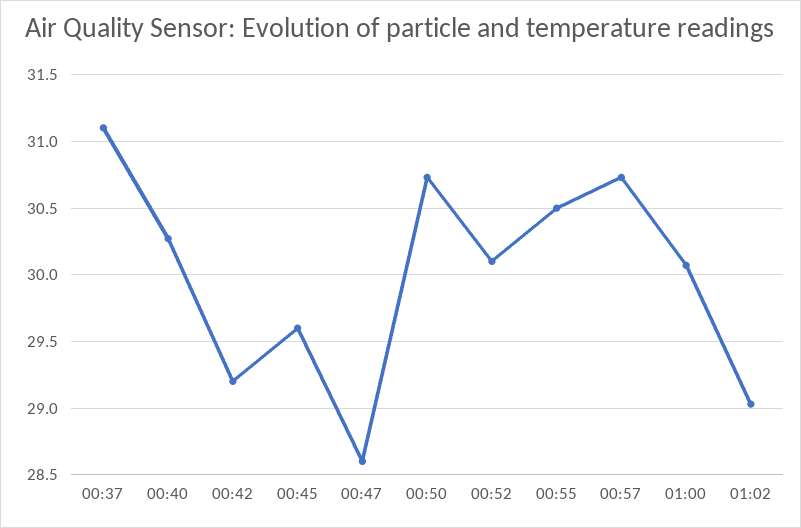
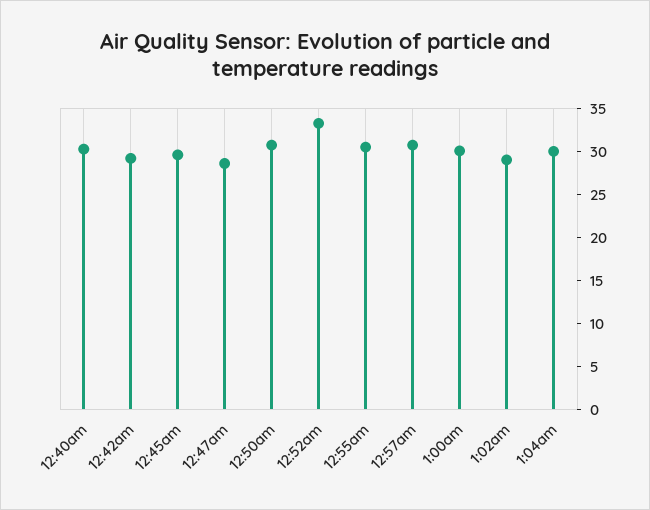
00:37: 31.1 -> none
00:52: 30.1 -> 33
1:04am: none -> 30

